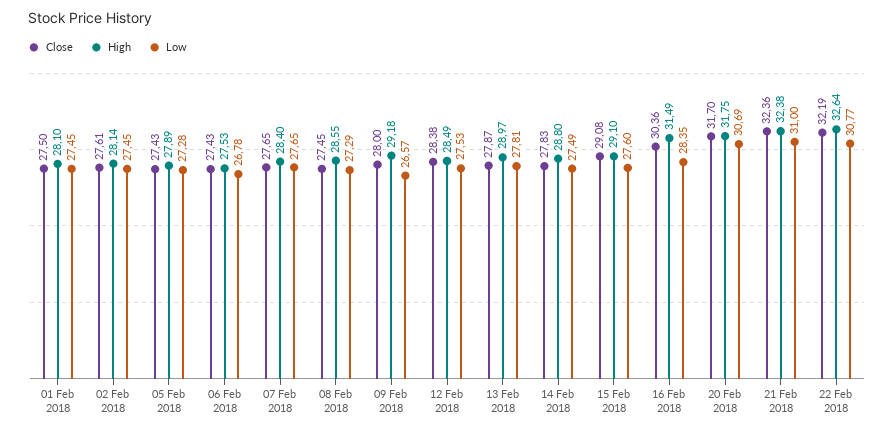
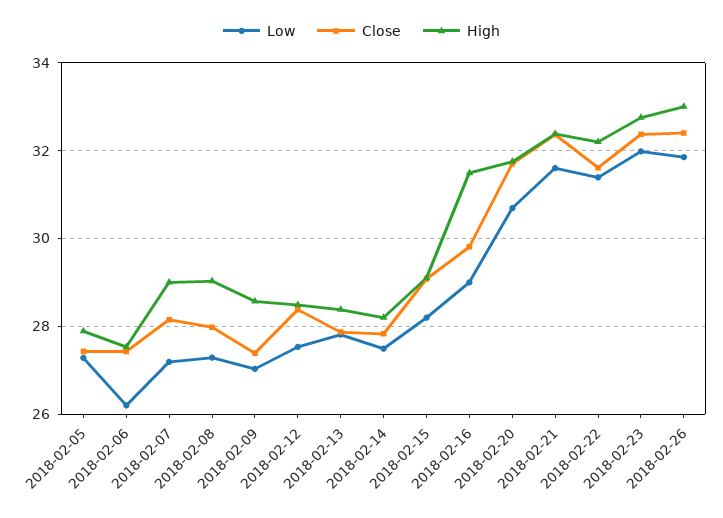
Close, 01 Feb 2018: 27.5 -> none
High, 01 Feb 2018: 28.1 -> none
Low, 01 Feb 2018: 27.45 -> none
Close, 02 Feb 2018: 27.61 -> none
High, 02 Feb 2018: 28.14 -> none
Low, 02 Feb 2018: 27.45 -> none
Low, 06 Feb 2018: 26.78 -> 26.2
Close, 07 Feb 2018: 27.65 -> 28.2
High, 07 Feb 2018: 28.4 -> 29
Low, 07 Feb 2018: 27.65 -> 27.2
Close, 08 Feb 2018: 27.45 -> 28
High, 08 Feb 2018: 28.55 -> 29
Close, 09 Feb 2018: 28 -> 27.4
High, 09 Feb 2018: 29.18 -> 28.6
Low, 09 Feb 2018: 26.57 -> 27
High, 13 Feb 2018: 28.97 -> 28.4
High, 14 Feb 2018: 28.8 -> 28.2
Low, 15 Feb 2018: 27.6 -> 28.2
Close, 16 Feb 2018: 30.36 -> 29.8
Low, 16 Feb 2018: 28.35 -> 29
Low, 21 Feb 2018: 31 -> 31.6
Close, 22 Feb 2018: 32.19 -> 31.6
High, 22 Feb 2018: 32.64 -> 32.2
Low, 22 Feb 2018: 30.77 -> 31.4
Low, 2018-02-23: none -> 32
Close, 2018-02-23: none -> 32.4
High, 2018-02-23: none -> 32.8
Low, 2018-02-26: none -> 31.8
Close, 2018-02-26: none -> 32.4
High, 2018-02-26: none -> 33

